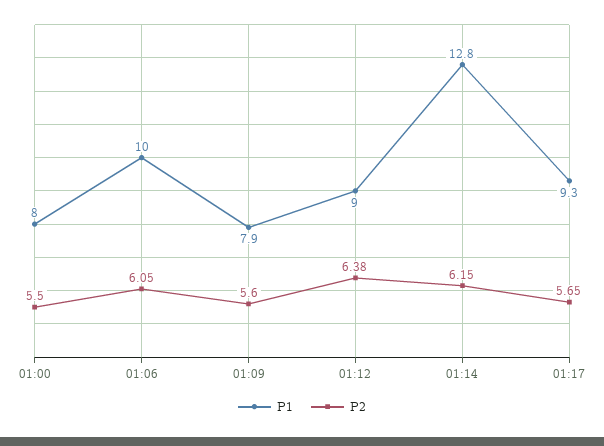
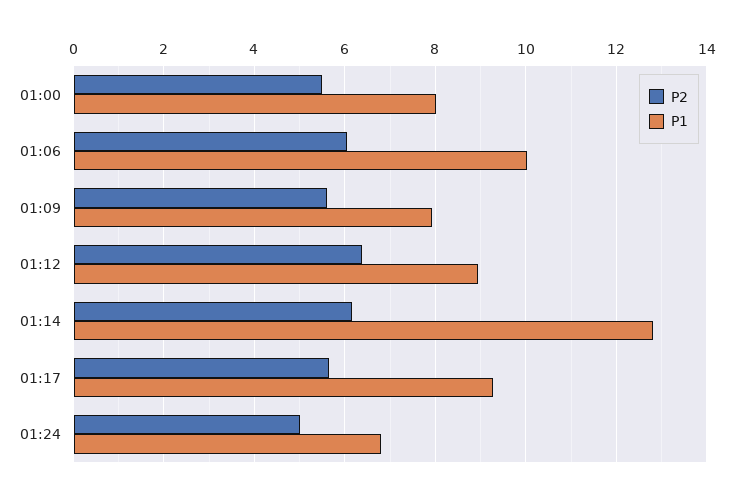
P2, 01:24: none -> 5
P1, 01:24: none -> 6.8

